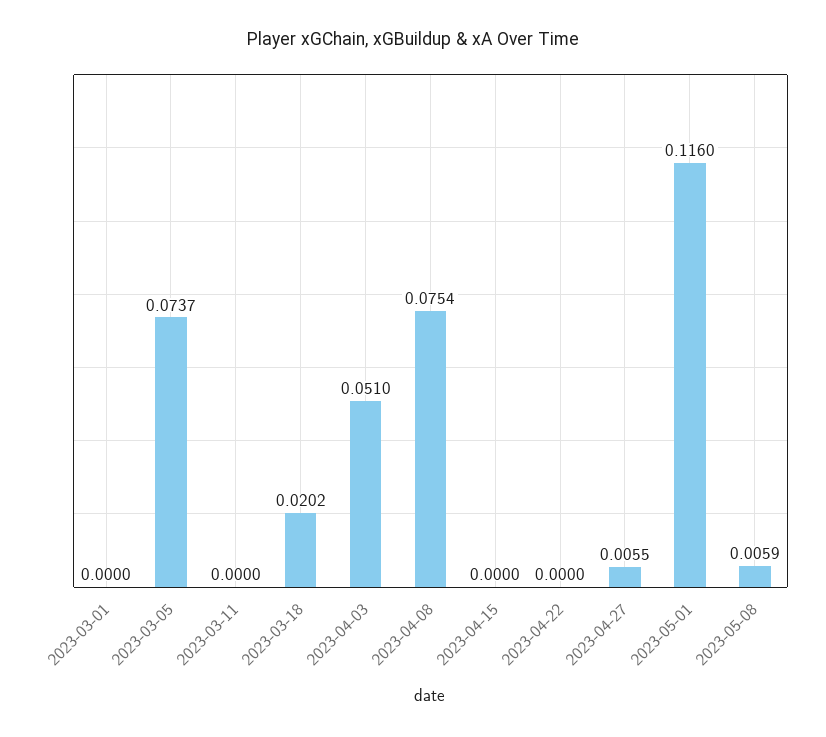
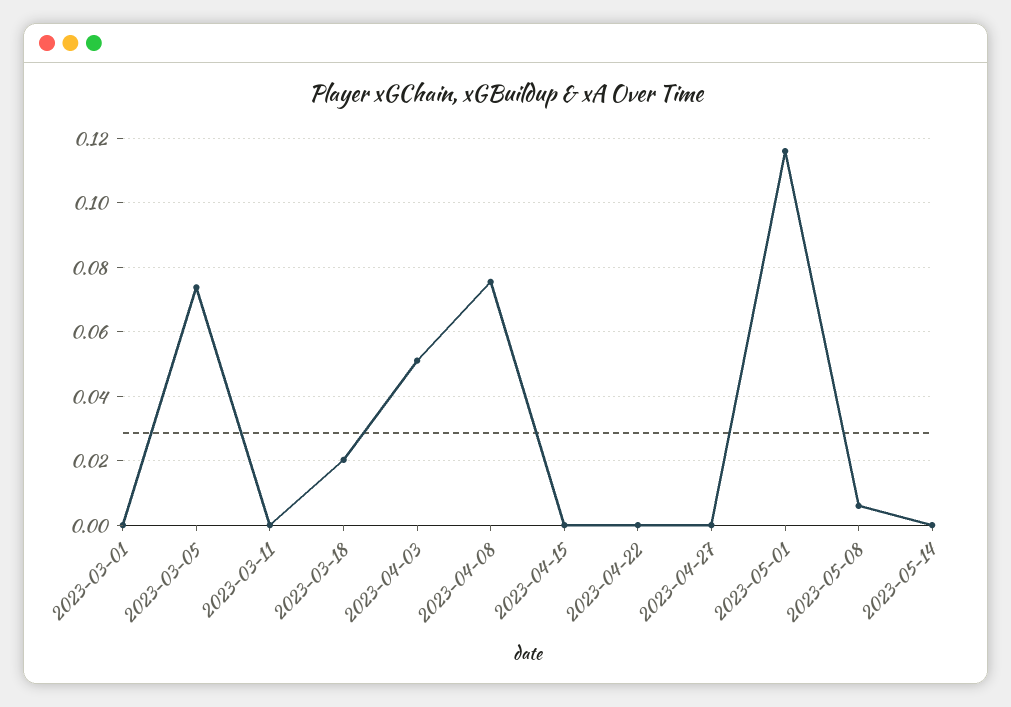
2023-04-27: 0.0055 -> 0
2023-05-14: none -> 0

